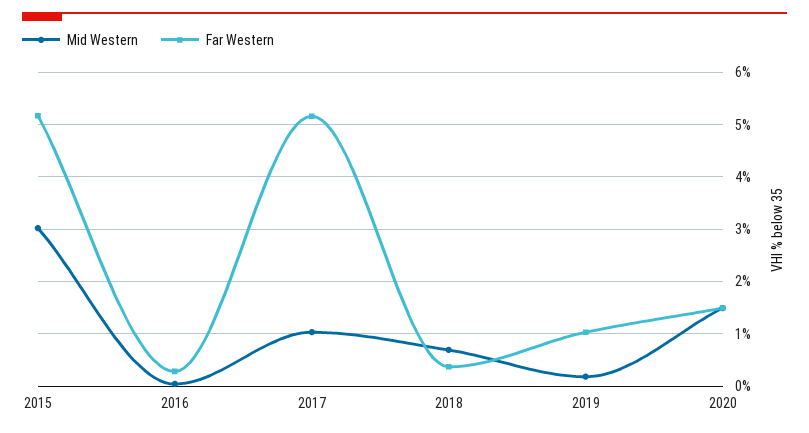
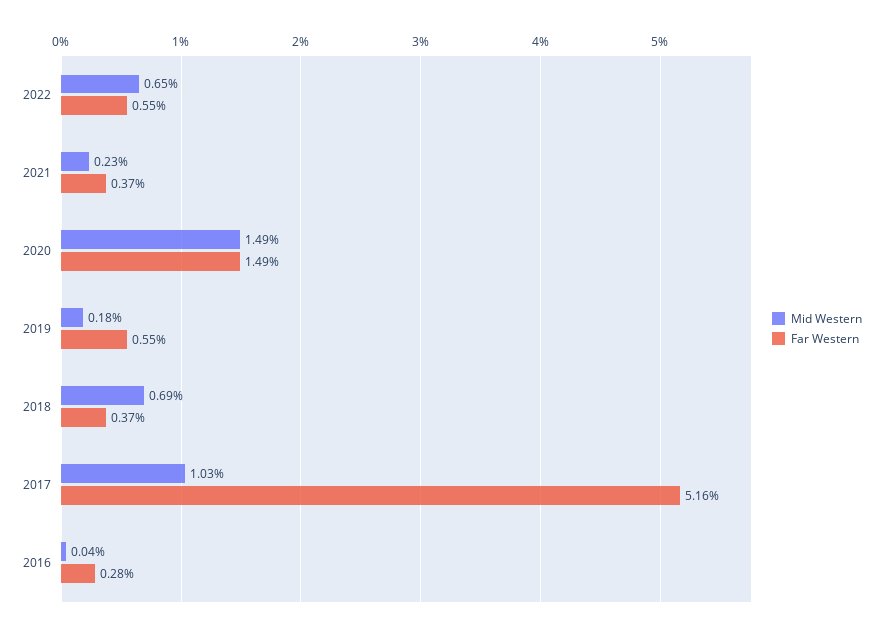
Mid Western, 2015: 3 -> none
Far Western, 2015: 5.2 -> none
Far Western, 2019: 1 -> 0.55
Mid Western, 2022: none -> 0.65
Far Western, 2022: none -> 0.55
Mid Western, 2021: none -> 0.23
Far Western, 2021: none -> 0.37

